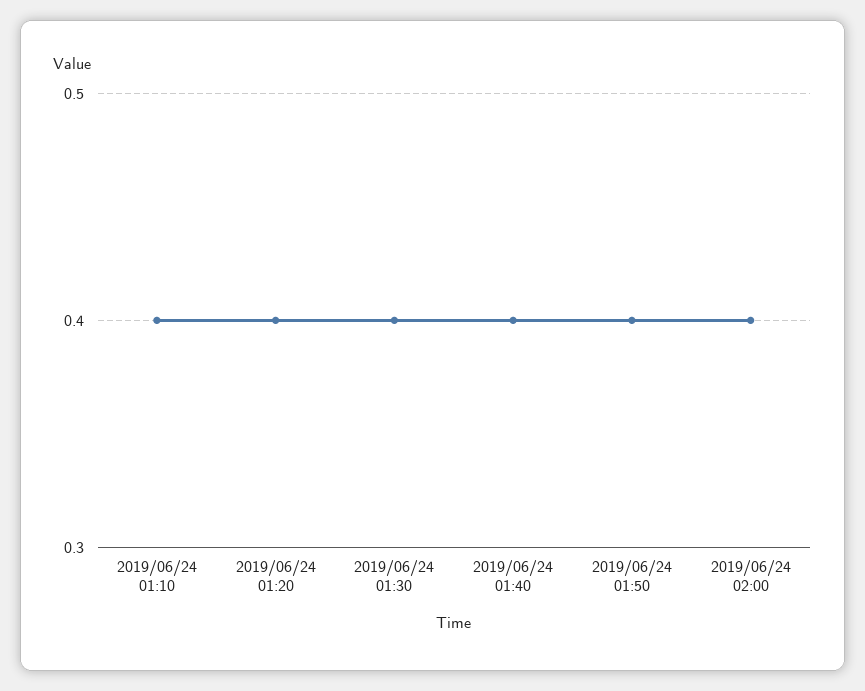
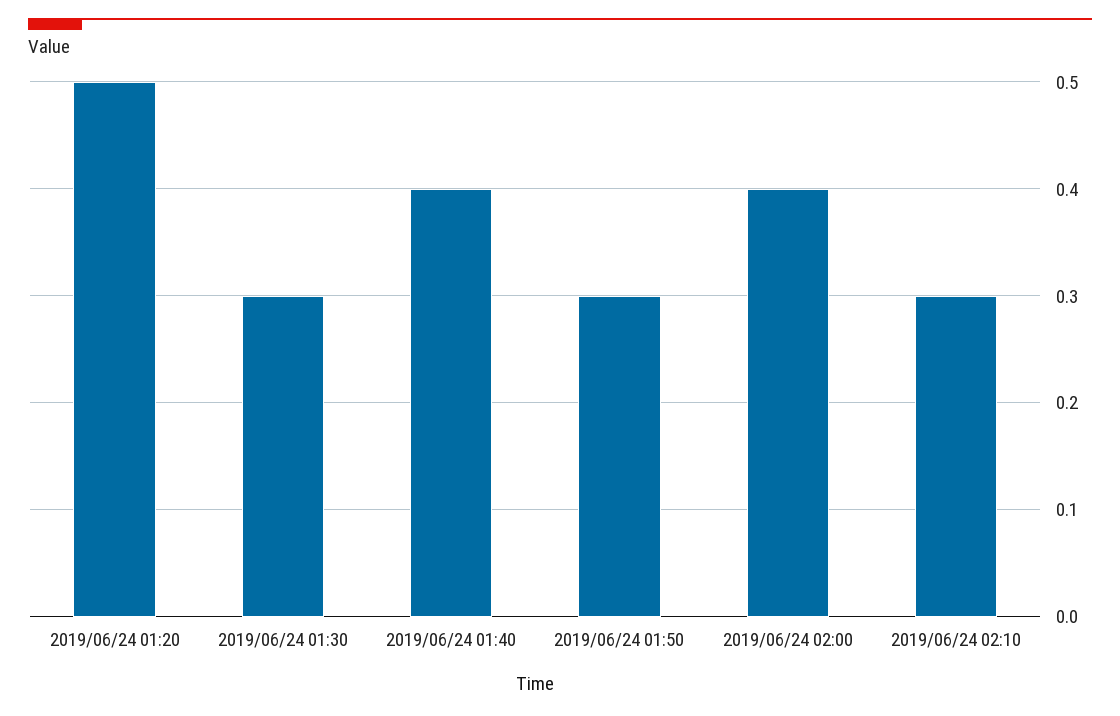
2019/06/24 01:10: 0.4 -> none
2019/06/24 01:20: 0.4 -> 0.5
2019/06/24 01:30: 0.4 -> 0.3
2019/06/24 01:50: 0.4 -> 0.3
2019/06/24 02:10: none -> 0.3

